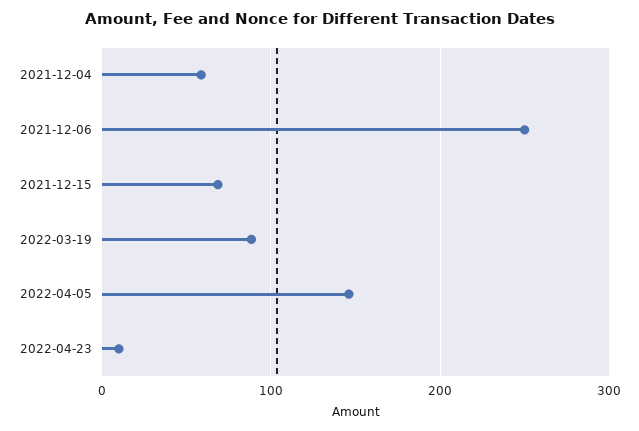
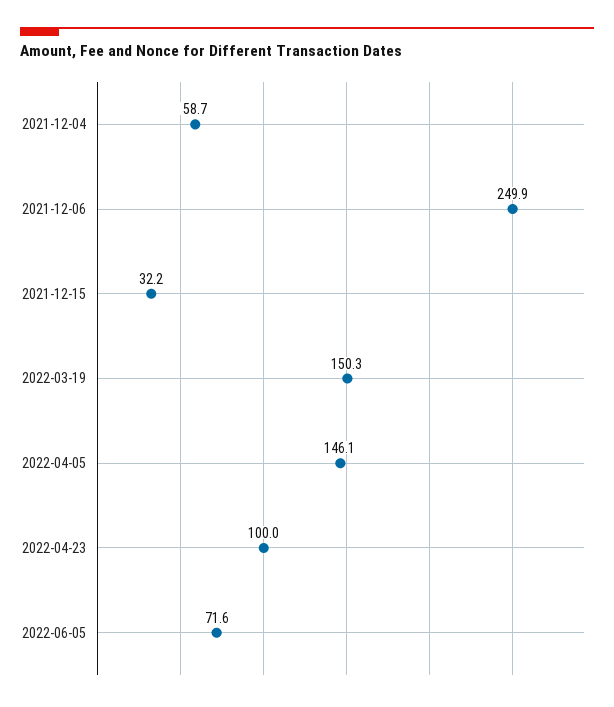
2021-12-15: 70 -> 32.2
2022-03-19: 90 -> 150.3
2022-04-23: 10 -> 100
2022-06-05: none -> 71.6

